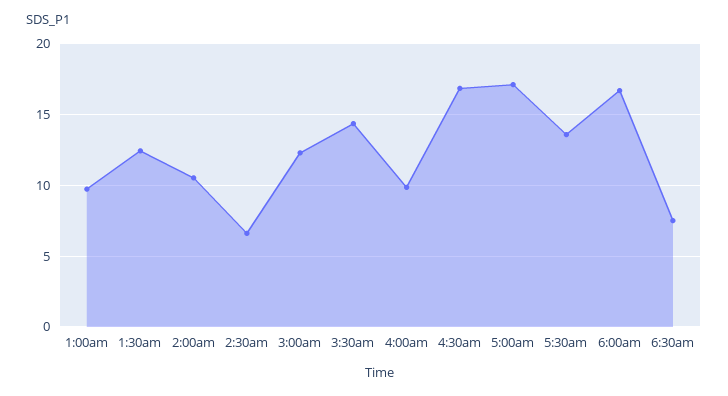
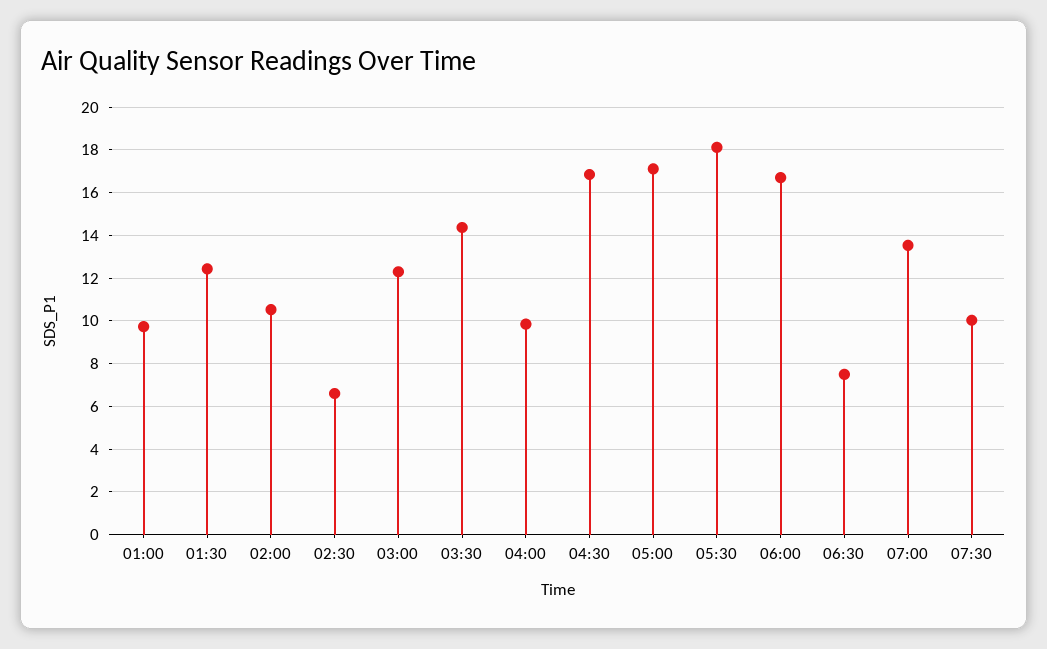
5:30am: 13.5 -> 18
07:00: none -> 13.5
07:30: none -> 10

